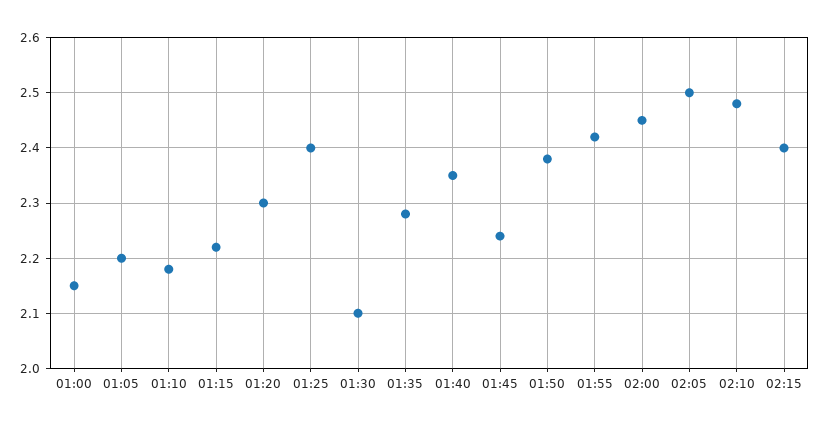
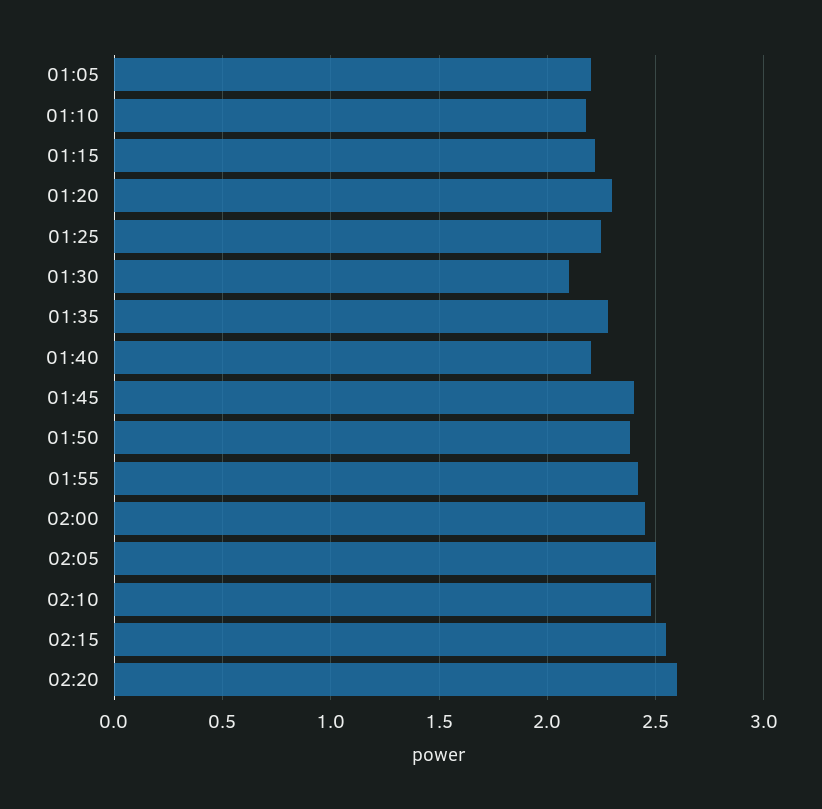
01:00: 2.15 -> none
01:25: 2.4 -> 2.25
01:40: 2.35 -> 2.2
01:45: 2.25 -> 2.4
02:15: 2.4 -> 2.55
02:20: none -> 2.6

